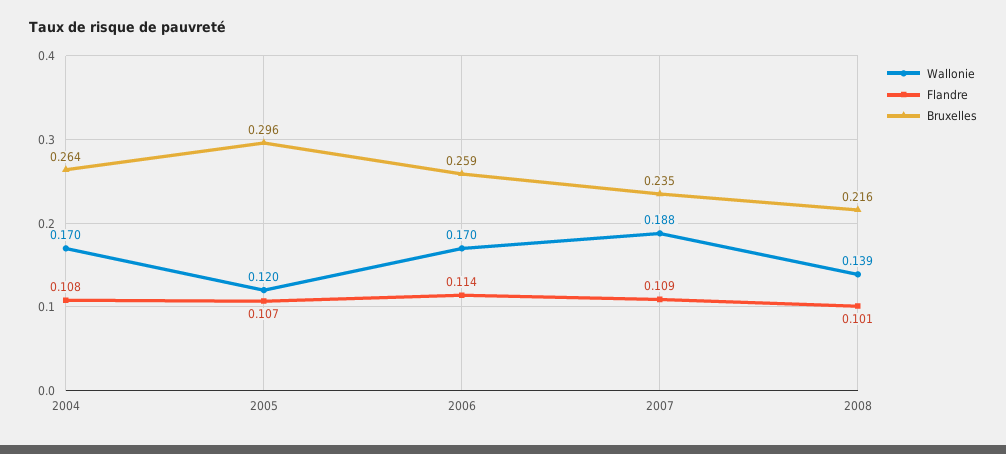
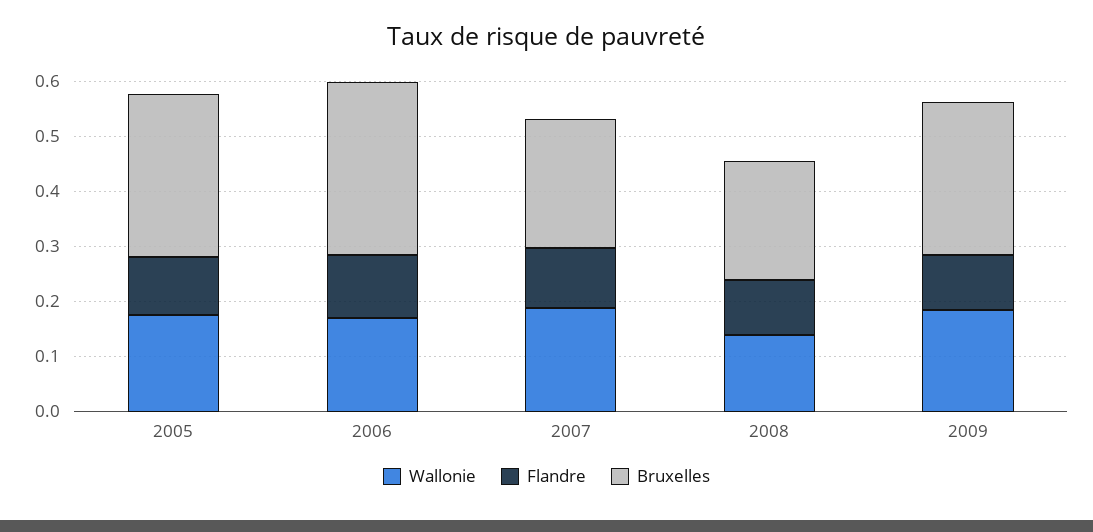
Wallonie, 2004: 0.17 -> none
Flandre, 2004: 0.108 -> none
Bruxelles, 2004: 0.264 -> none
Wallonie, 2005: 0.12 -> 0.18
Bruxelles, 2006: 0.259 -> 0.32
Wallonie, 2009: none -> 0.18
Flandre, 2009: none -> 0.1
Bruxelles, 2009: none -> 0.28

